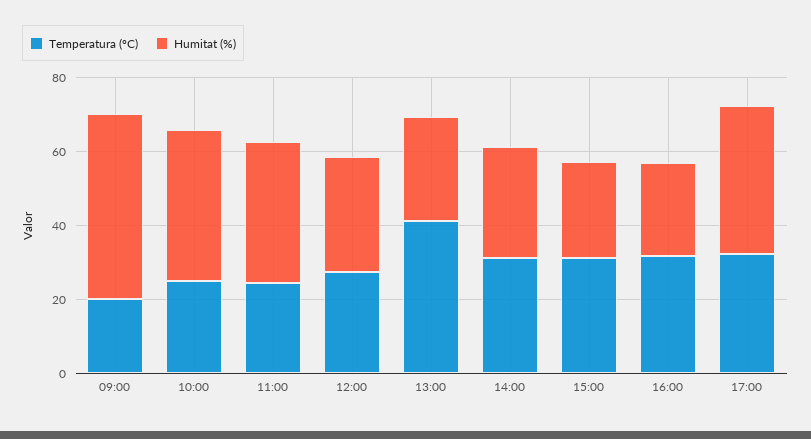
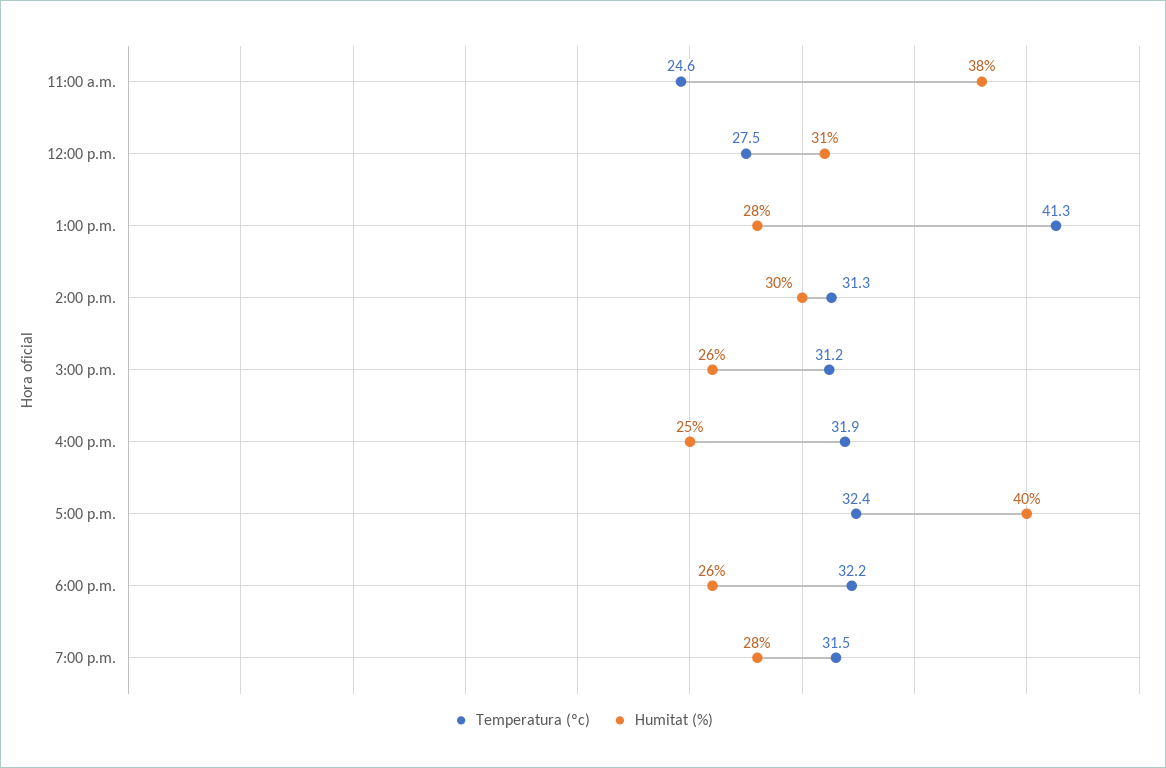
Temperatura (ºC), 09:00: 20 -> none
Humitat (%), 09:00: 50 -> none
Temperatura (ºC), 10:00: 25 -> none
Humitat (%), 10:00: 40 -> none
Temperatura (ºC), 6:00 p.m.: none -> 32.2
Humitat (%), 6:00 p.m.: none -> 26
Temperatura (ºC), 7:00 p.m.: none -> 31.5
Humitat (%), 7:00 p.m.: none -> 28

